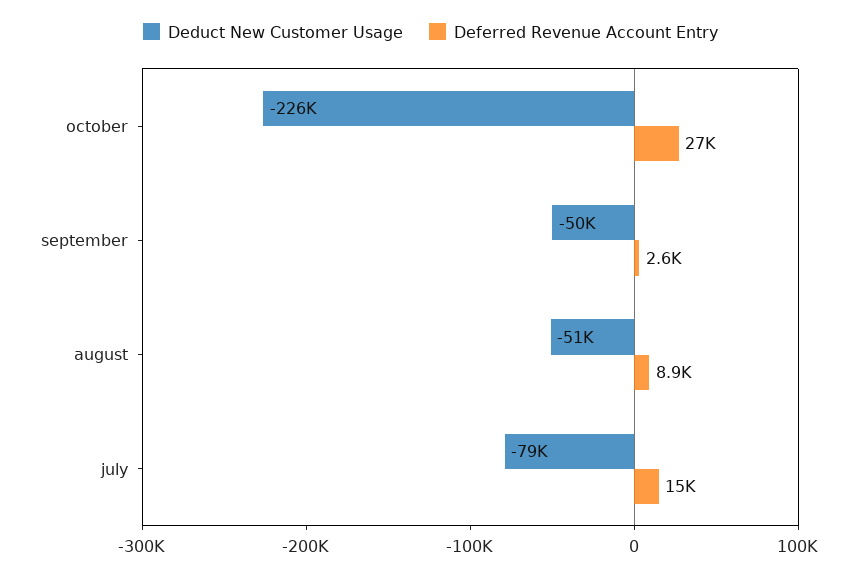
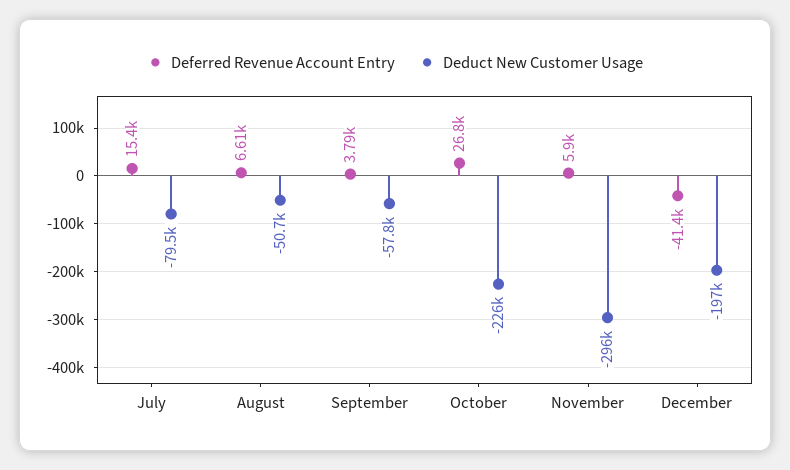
Deduct New Customer Usage, september: -50000 -> -57800
Deferred Revenue Account Entry, september: 2600 -> 3790
Deferred Revenue Account Entry, august: 8900 -> 6610
Deferred Revenue Account Entry, November: none -> 5900
Deduct New Customer Usage, November: none -> -296000
Deferred Revenue Account Entry, December: none -> -41400
Deduct New Customer Usage, December: none -> -197000

